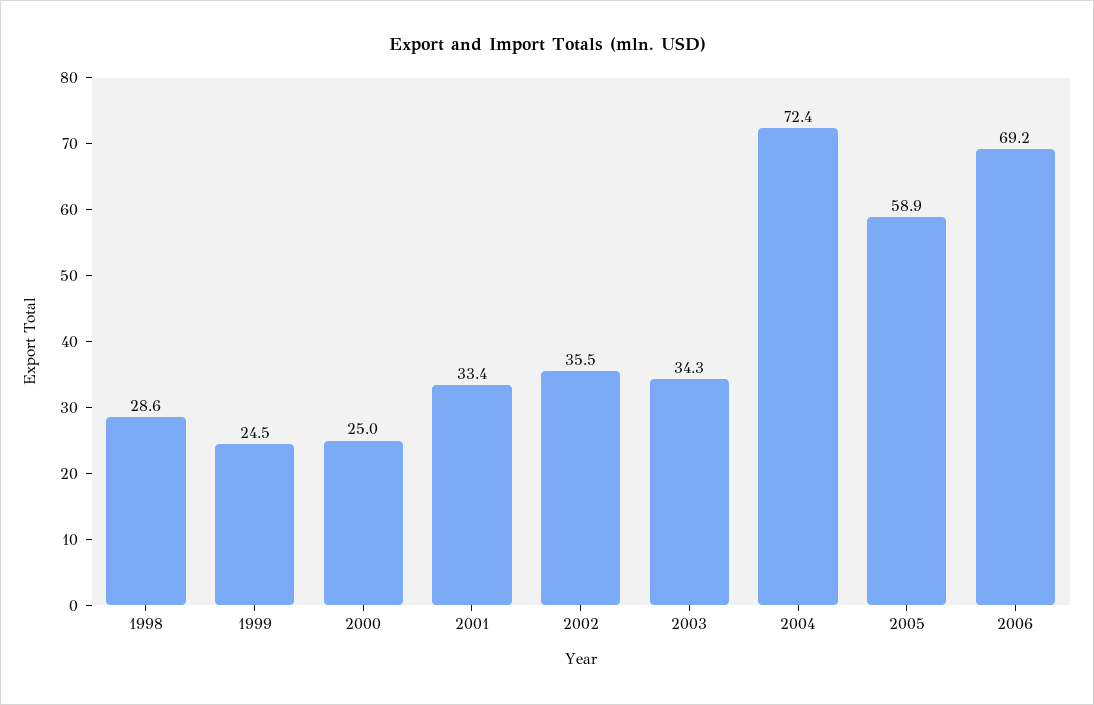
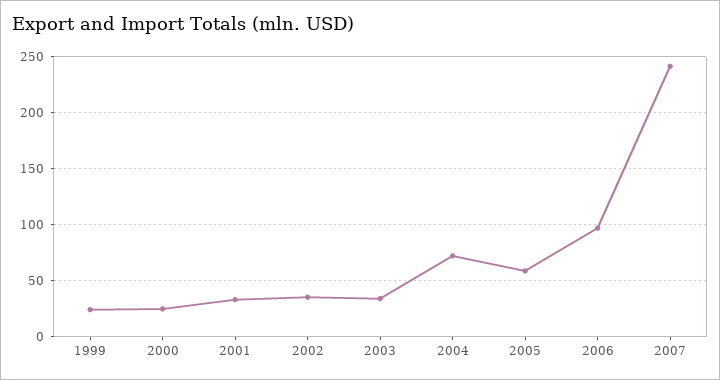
1998: 28.6 -> none
2006: 69.2 -> 100
2007: none -> 240

